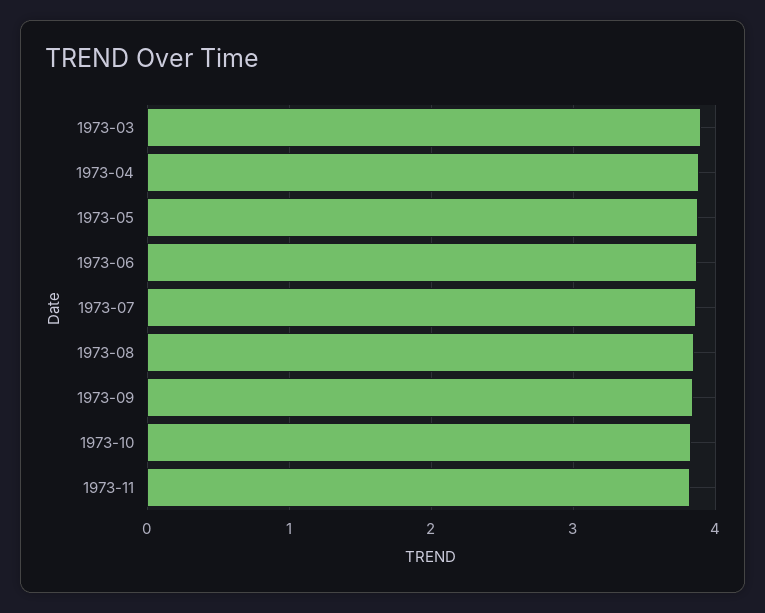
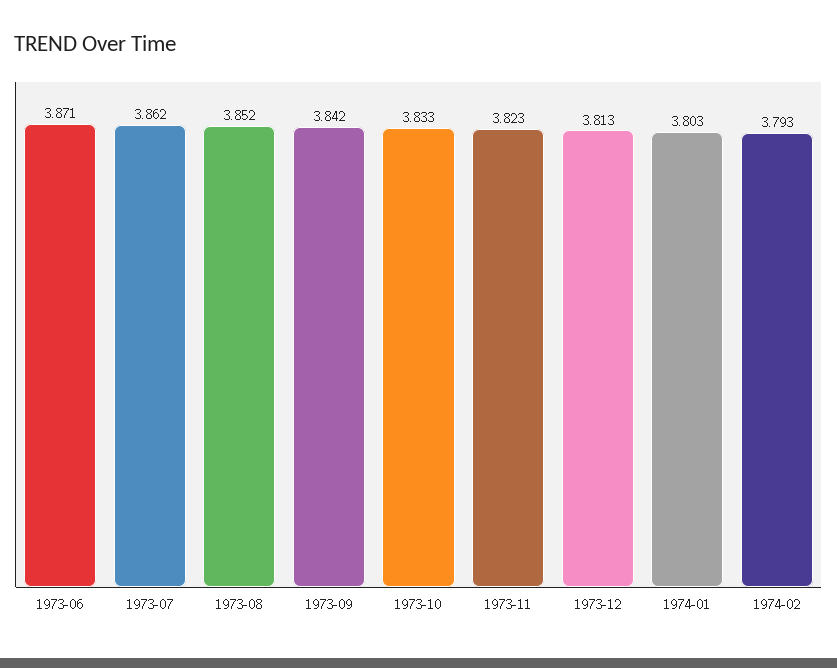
1973-03: 3.9 -> none
1973-04: 3.9 -> none
1973-05: 3.9 -> none
1973-12: none -> 3.813
1974-01: none -> 3.803
1974-02: none -> 3.793

